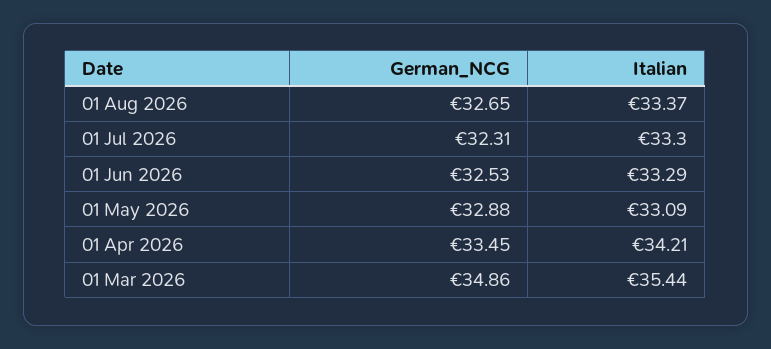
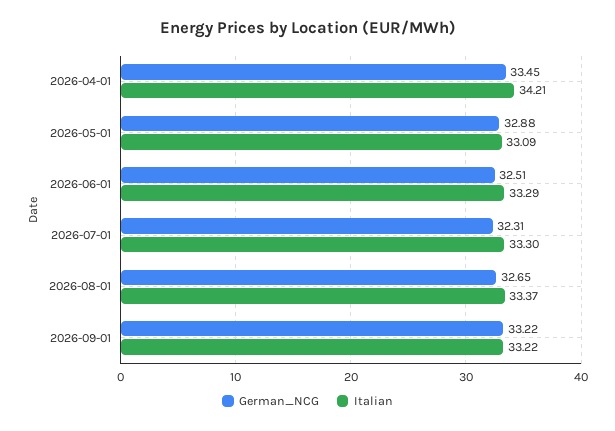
German_NCG, 01 Jun 2026: 32.53 -> 32.51
German_NCG, 01 Mar 2026: 34.86 -> none
Italian, 01 Mar 2026: 35.44 -> none
German_NCG, 2026-09-01: none -> 33.22
Italian, 2026-09-01: none -> 33.22

